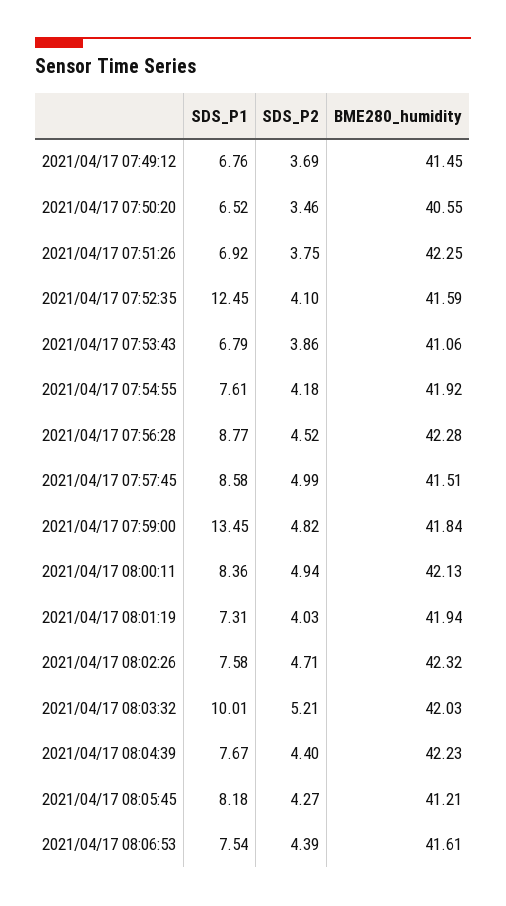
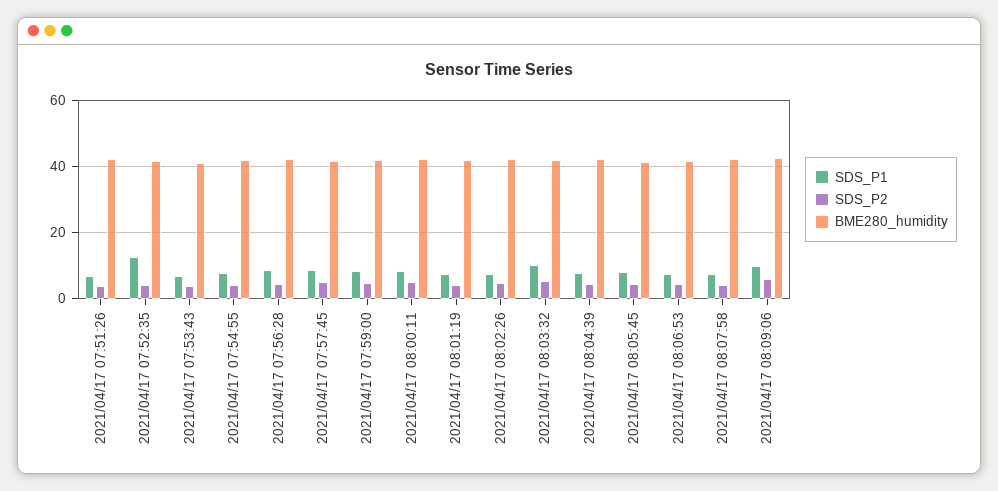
SDS_P1, 2021/04/17 07:49:12: 6.76 -> none
SDS_P2, 2021/04/17 07:49:12: 3.69 -> none
BME280_humidity, 2021/04/17 07:49:12: 41.45 -> none
SDS_P1, 2021/04/17 07:50:20: 6.52 -> none
SDS_P2, 2021/04/17 07:50:20: 3.46 -> none
BME280_humidity, 2021/04/17 07:50:20: 40.55 -> none
SDS_P1, 2021/04/17 07:59:00: 13.45 -> 8
SDS_P1, 2021/04/17 08:07:58: none -> 8
SDS_P2, 2021/04/17 08:07:58: none -> 4
BME280_humidity, 2021/04/17 08:07:58: none -> 42
SDS_P1, 2021/04/17 08:09:06: none -> 10
SDS_P2, 2021/04/17 08:09:06: none -> 6
BME280_humidity, 2021/04/17 08:09:06: none -> 42

